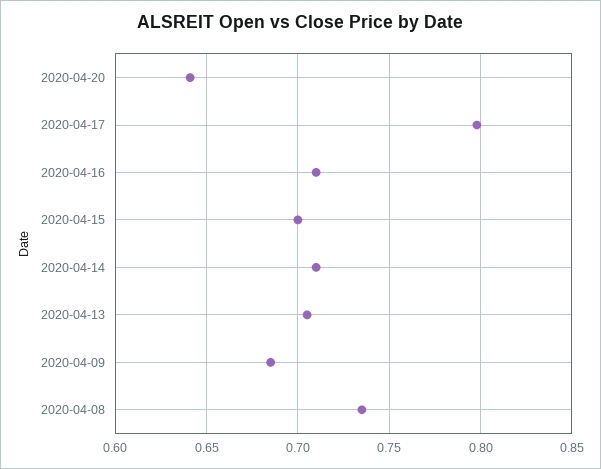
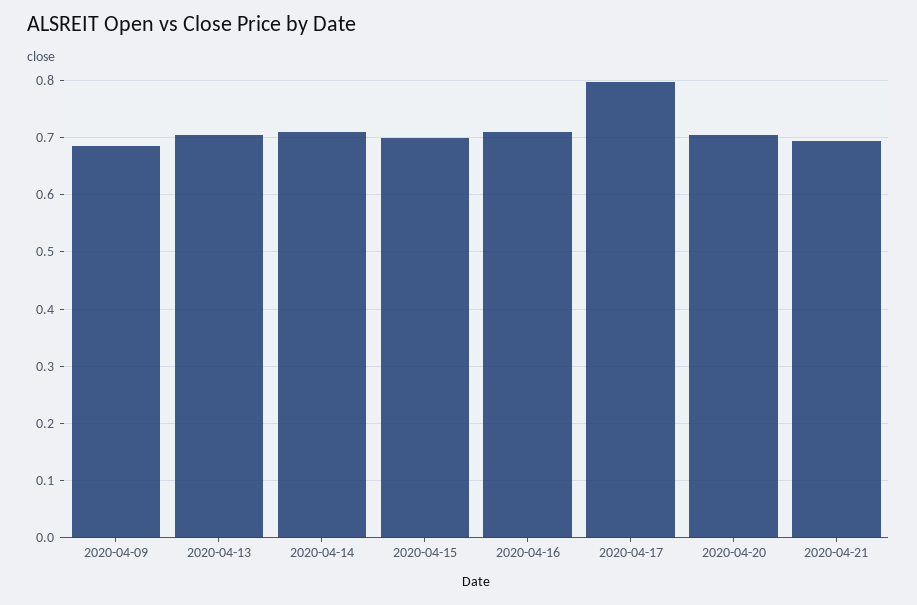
2020-04-20: 0.64 -> 0.7
2020-04-08: 0.735 -> none
2020-04-21: none -> 0.7

